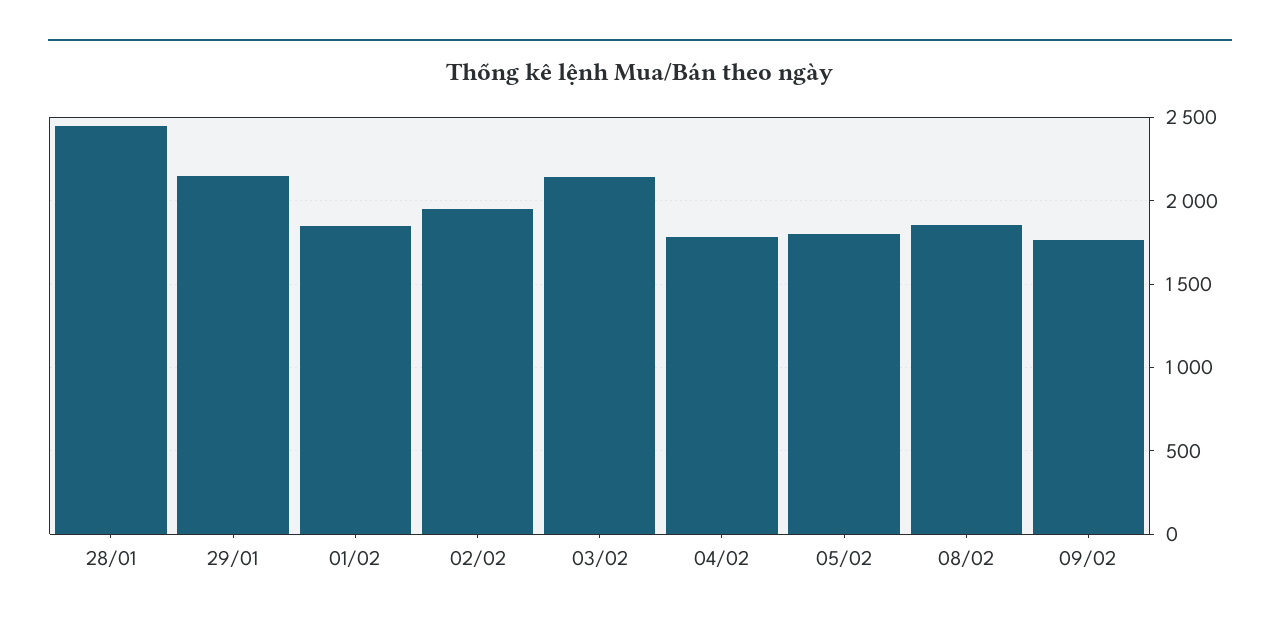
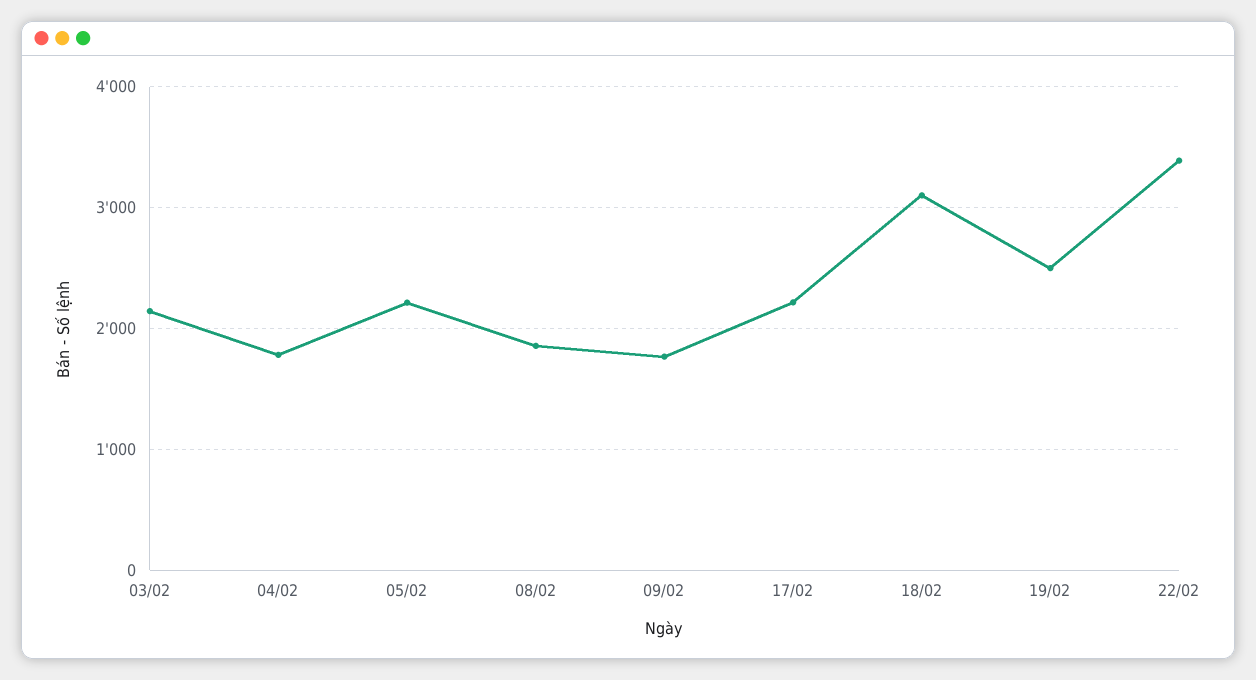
28/01: 2450 -> none
29/01: 2150 -> none
01/02: 1850 -> none
02/02: 1950 -> none
05/02: 1800 -> 2200
17/02: none -> 2200
18/02: none -> 3100
19/02: none -> 2500
22/02: none -> 3400

